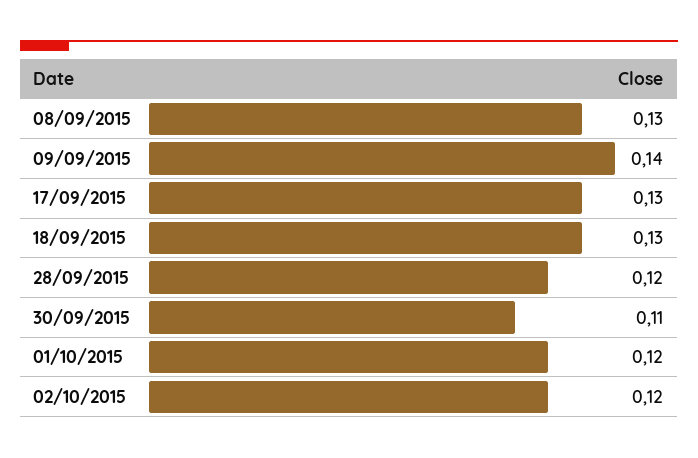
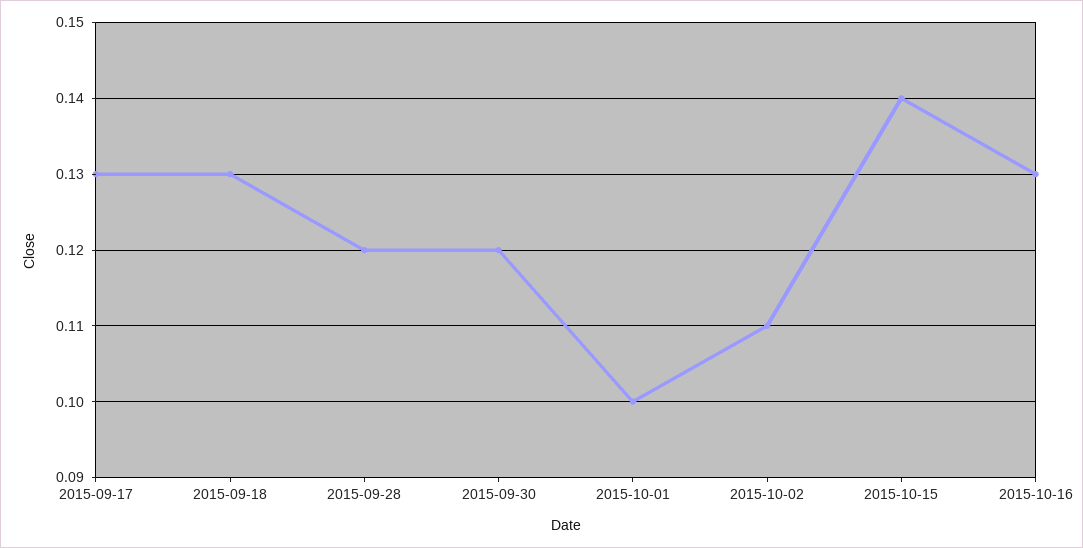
08/09/2015: 0.13 -> none
09/09/2015: 0.14 -> none
30/09/2015: 0.11 -> 0.12
01/10/2015: 0.12 -> 0.1
02/10/2015: 0.12 -> 0.11
2015-10-15: none -> 0.14
2015-10-16: none -> 0.13

